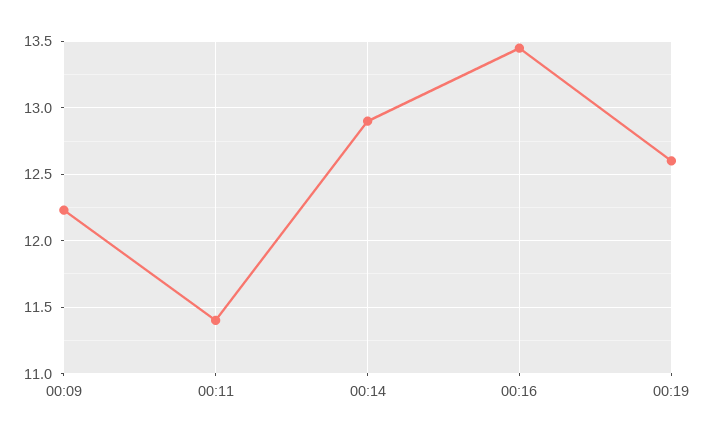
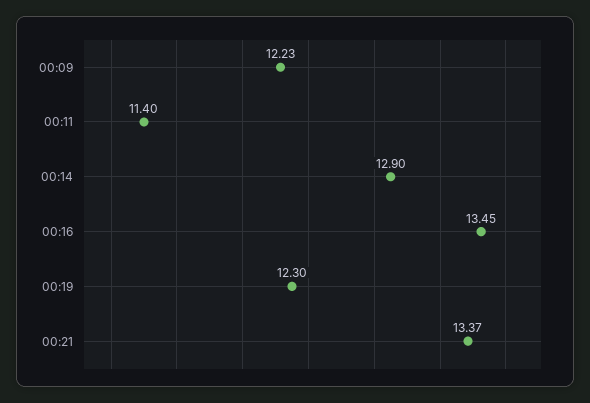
00:19: 12.6 -> 12.3
00:21: none -> 13.37

